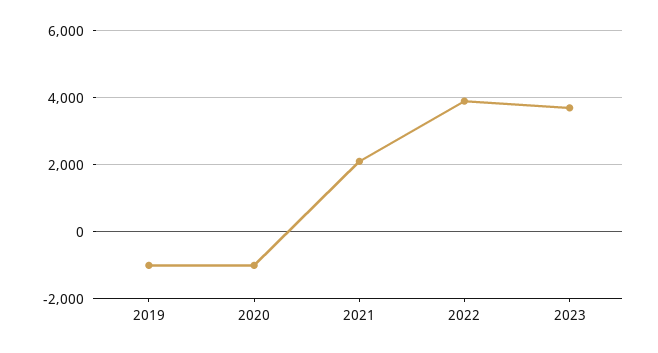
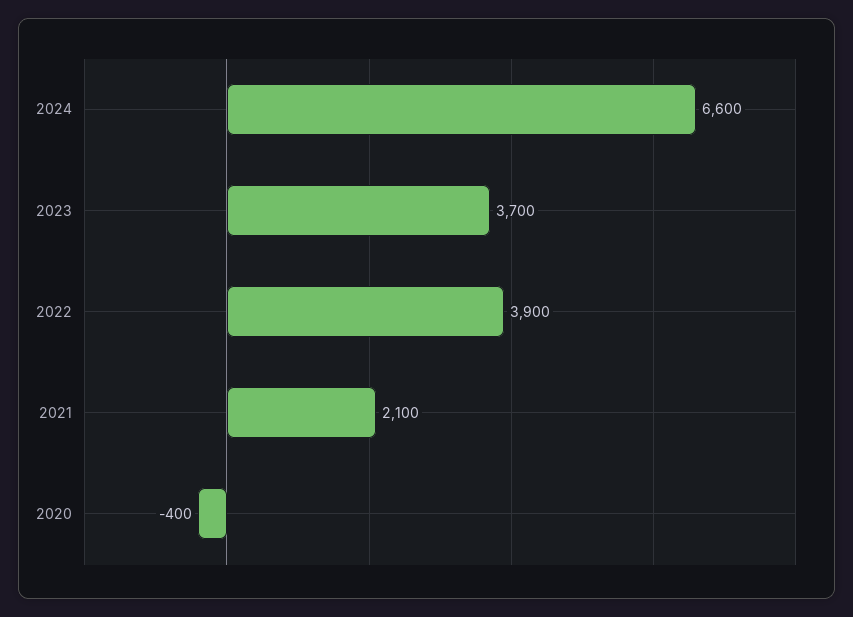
2019: -1000 -> none
2020: -1000 -> -400
2024: none -> 6600

